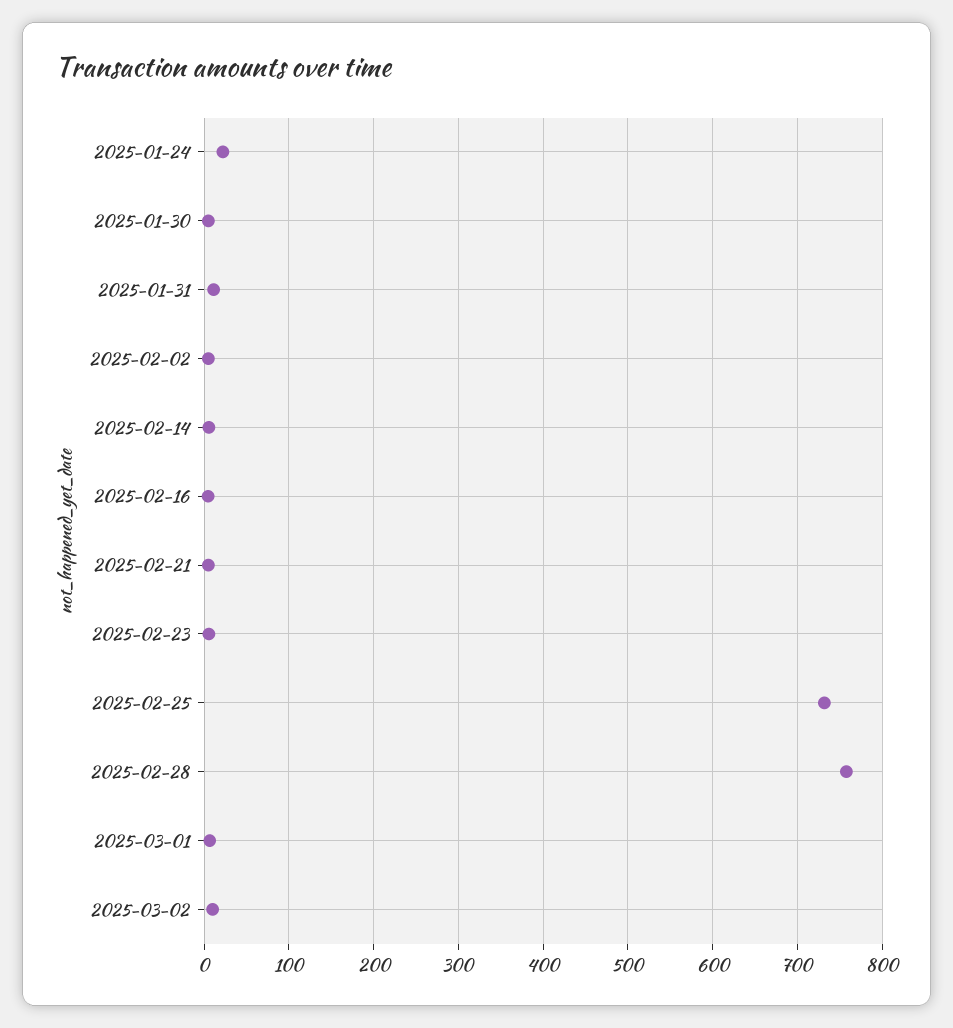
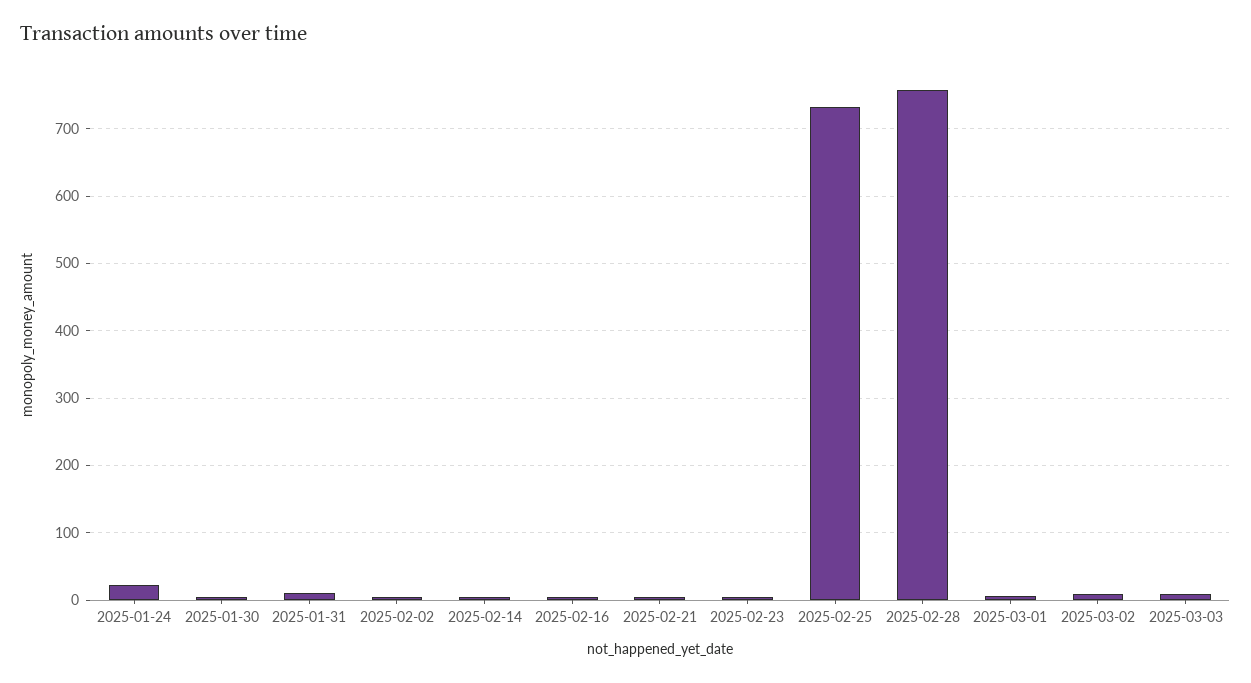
2025-03-03: none -> 10

